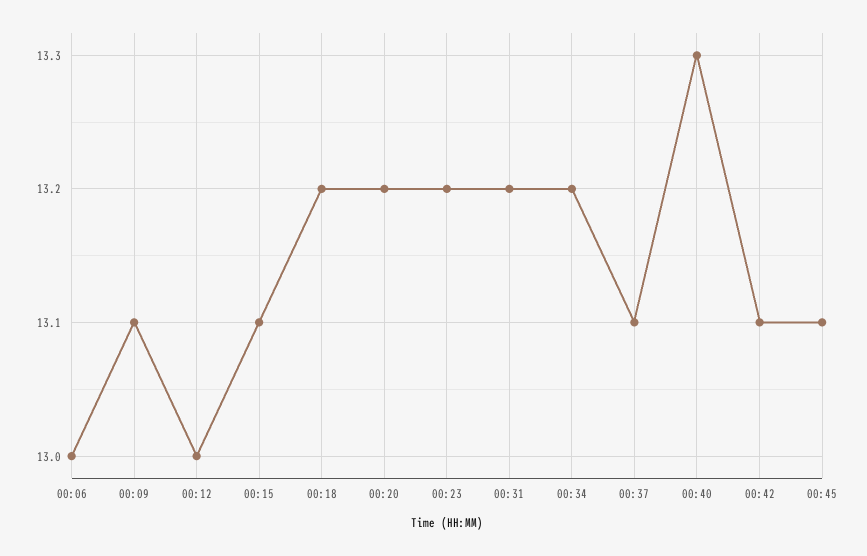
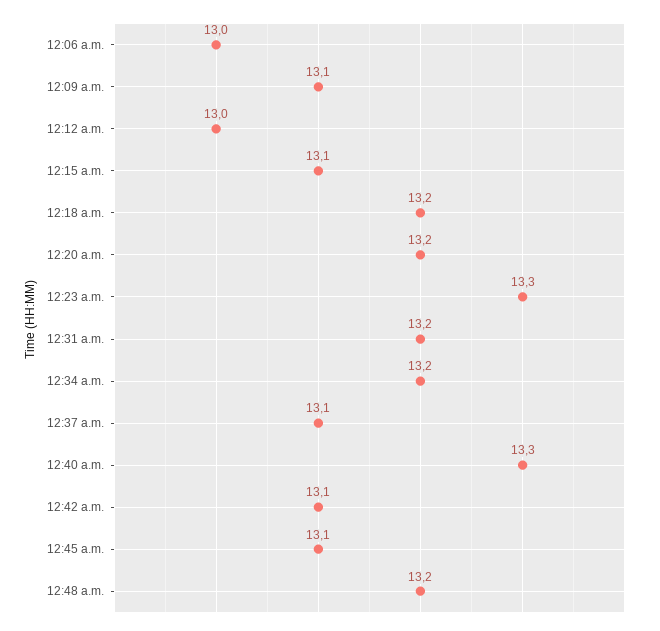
00:23: 13.2 -> 13.3
12:48 a.m.: none -> 13.2

